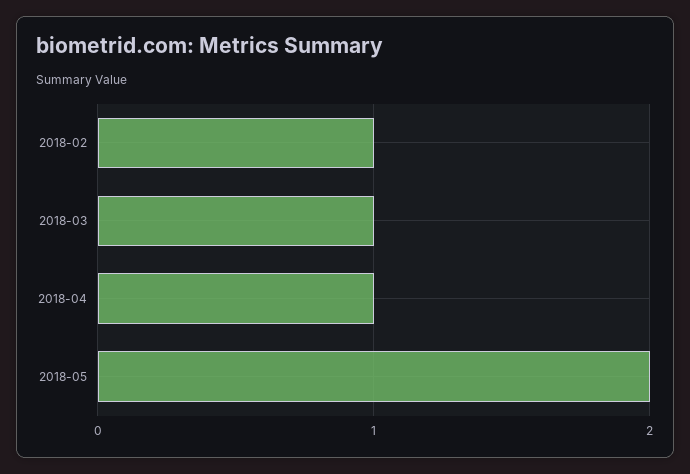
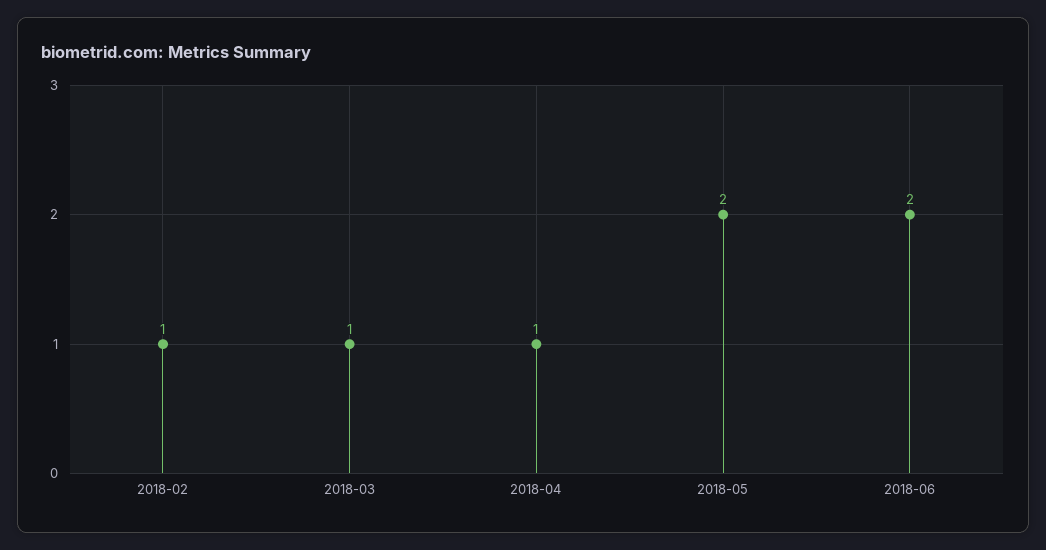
2018-06: none -> 2

